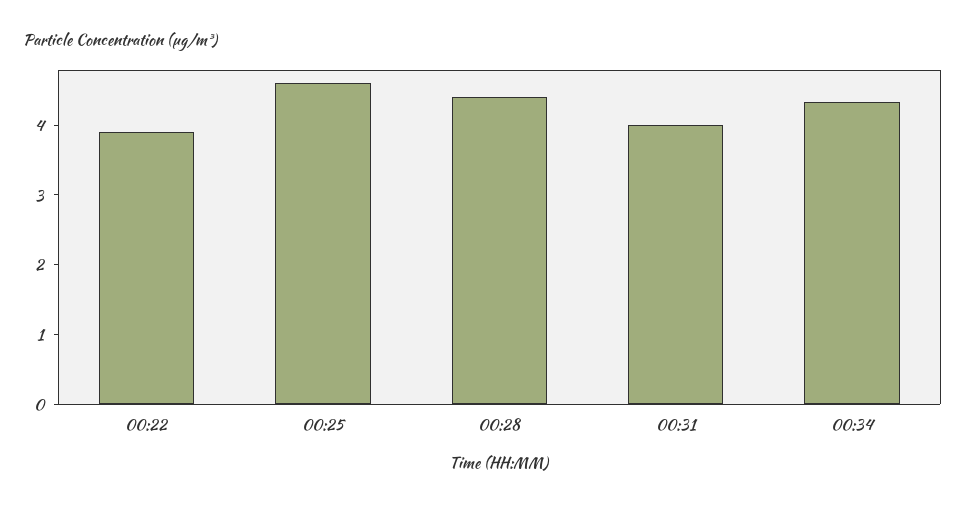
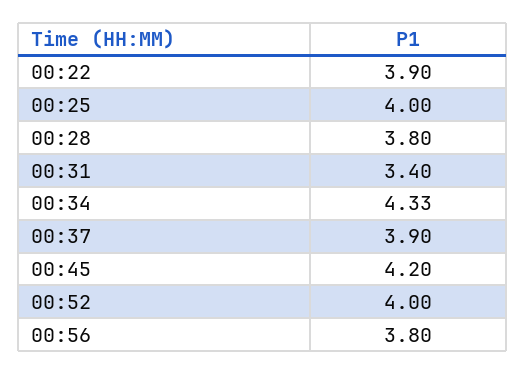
00:25: 4.6 -> 4
00:28: 4.4 -> 3.8
00:31: 4 -> 3.4
00:37: none -> 3.9
00:45: none -> 4.2
00:52: none -> 4
00:56: none -> 3.8

